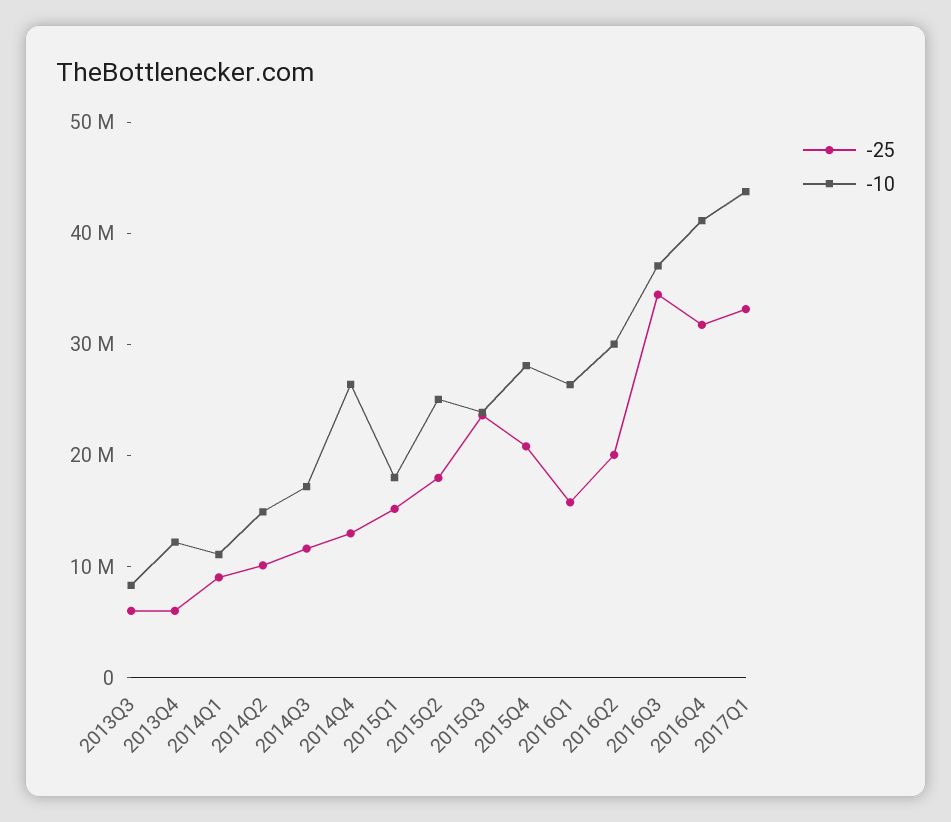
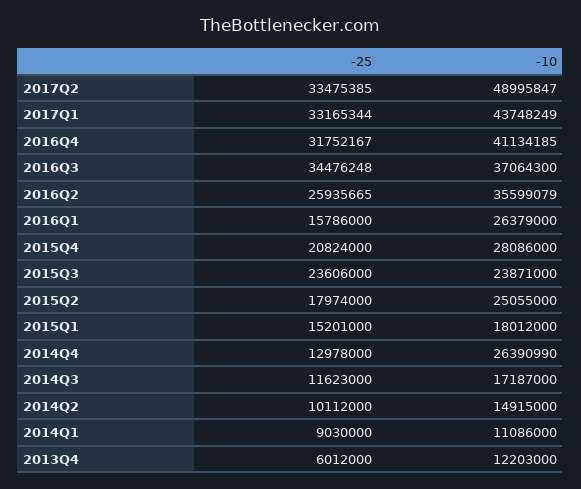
-25, 2013Q3: 6000000 -> none
-10, 2013Q3: 8000000 -> none
-25, 2016Q2: 20000000 -> 25935665
-10, 2016Q2: 30000000 -> 35599079
-25, 2017Q2: none -> 33475385
-10, 2017Q2: none -> 48995847

